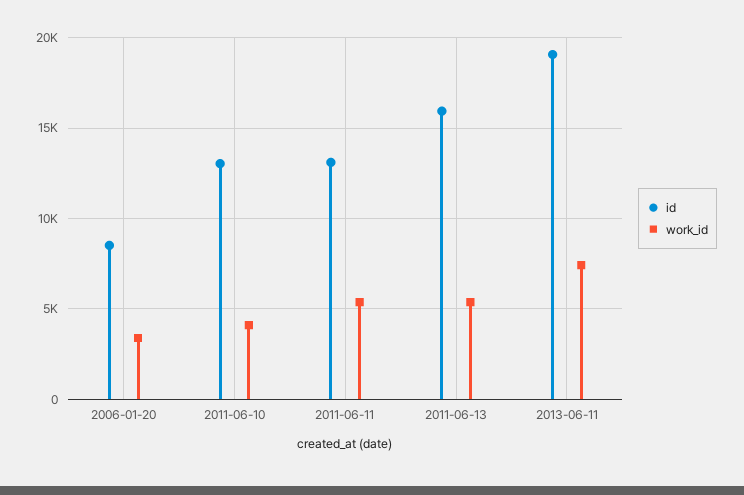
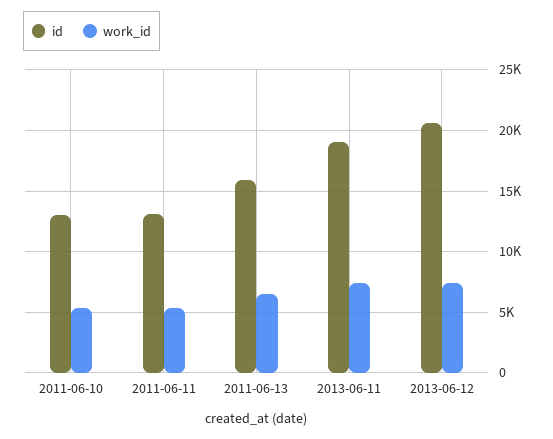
id, 2006-01-20: 8500 -> none
work_id, 2006-01-20: 3500 -> none
work_id, 2011-06-10: 4000 -> 5500
work_id, 2011-06-13: 5500 -> 6500
id, 2013-06-12: none -> 20500
work_id, 2013-06-12: none -> 7500

